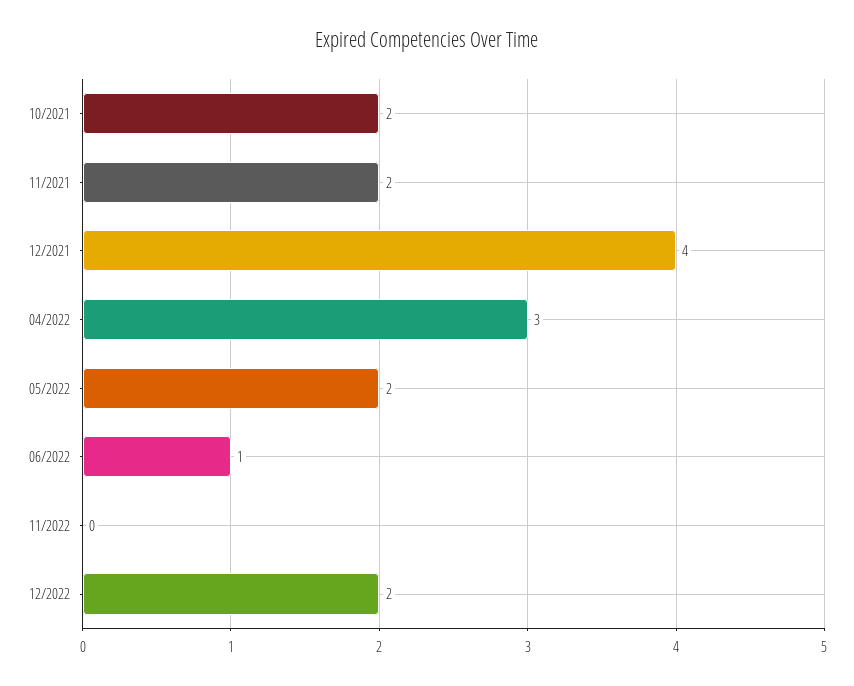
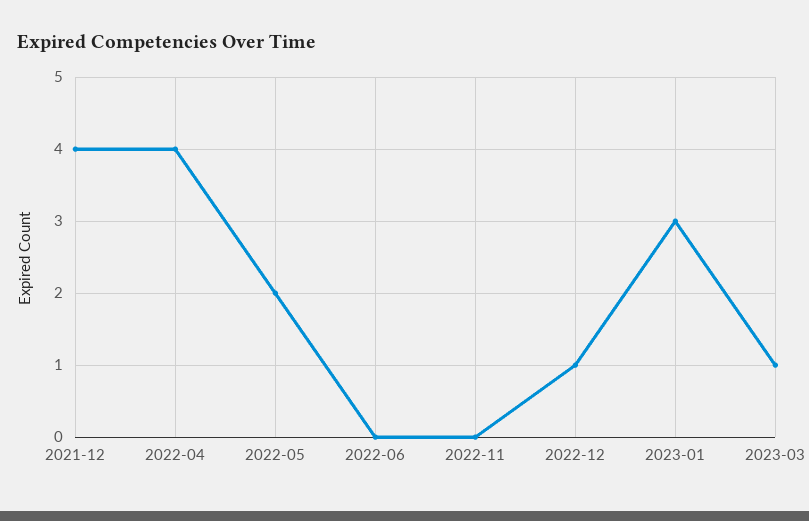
10/2021: 2 -> none
11/2021: 2 -> none
04/2022: 3 -> 4
06/2022: 1 -> 0
12/2022: 2 -> 1
2023-01: none -> 3
2023-03: none -> 1

